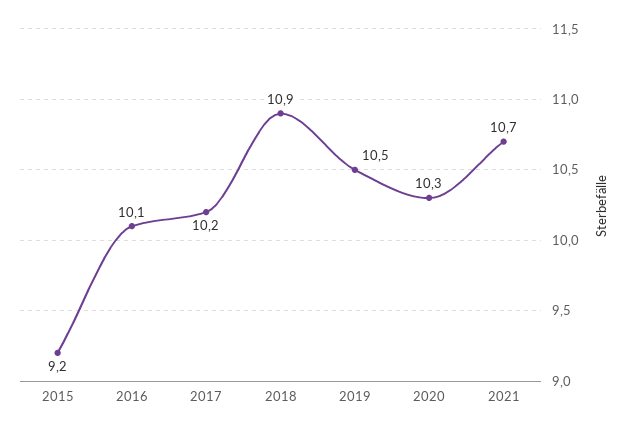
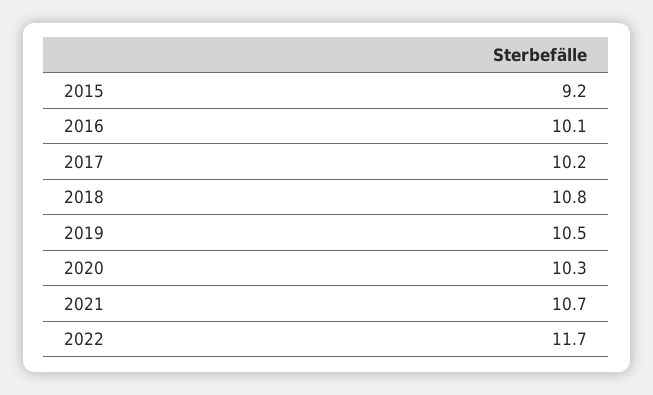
2018: 10.9 -> 10.8
2022: none -> 11.7

